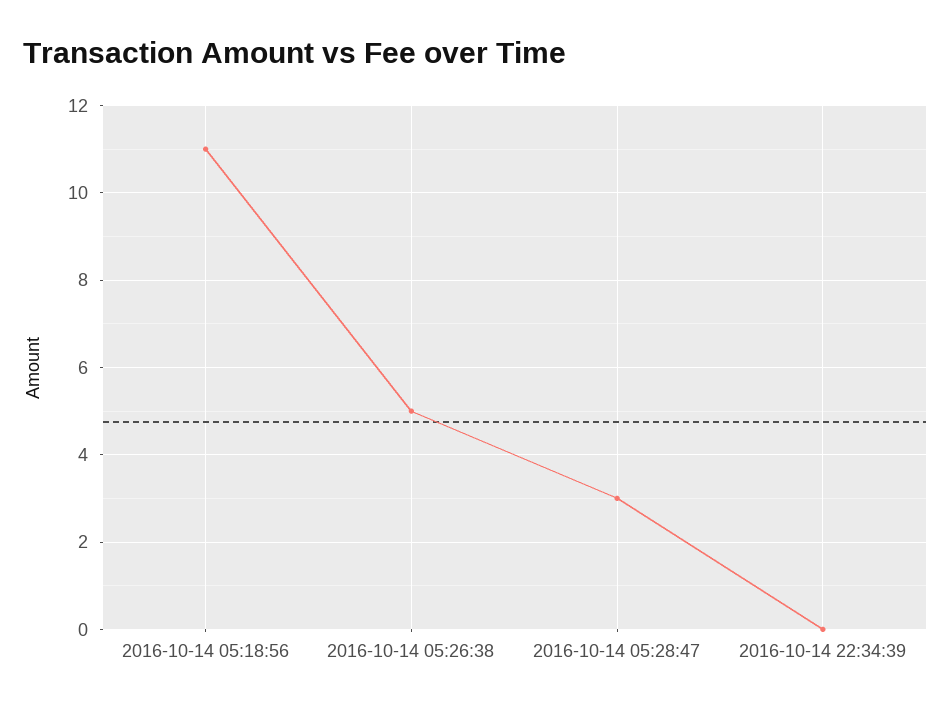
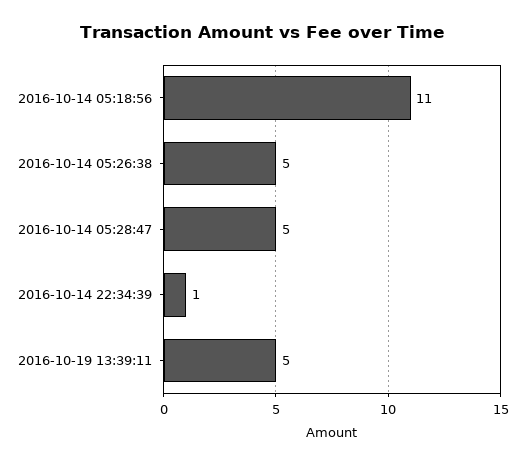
2016-10-14 05:28:47: 3 -> 5
2016-10-14 22:34:39: 0 -> 1
2016-10-19 13:39:11: none -> 5

